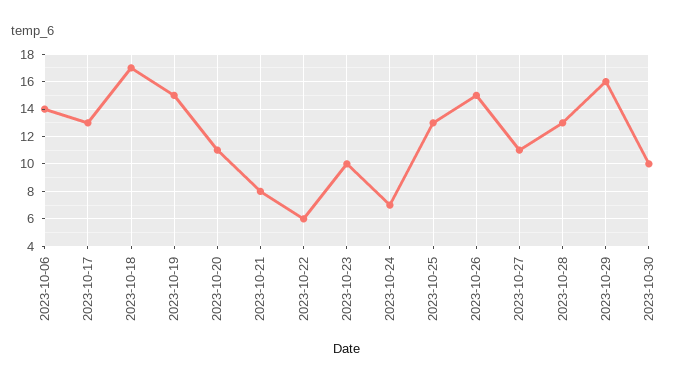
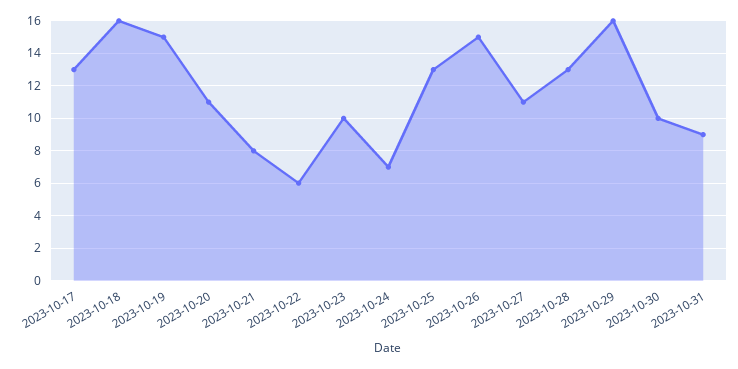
2023-10-06: 14 -> none
2023-10-18: 17 -> 16
2023-10-31: none -> 9

